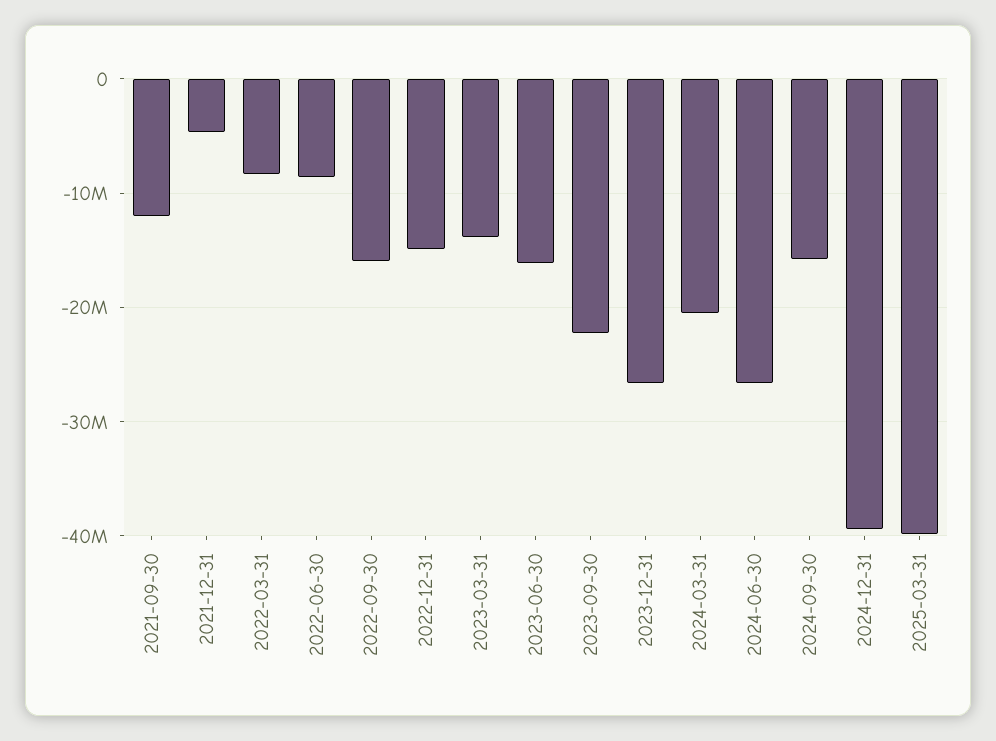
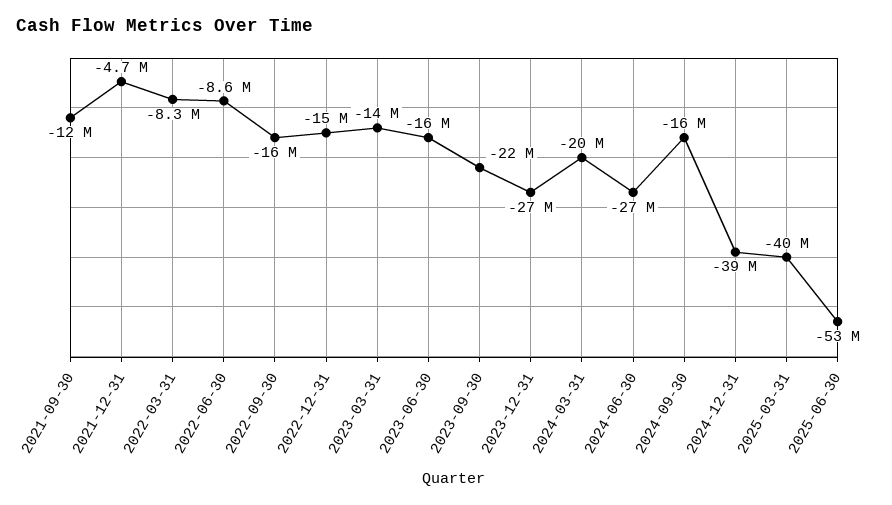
2025-06-30: none -> -53000000

